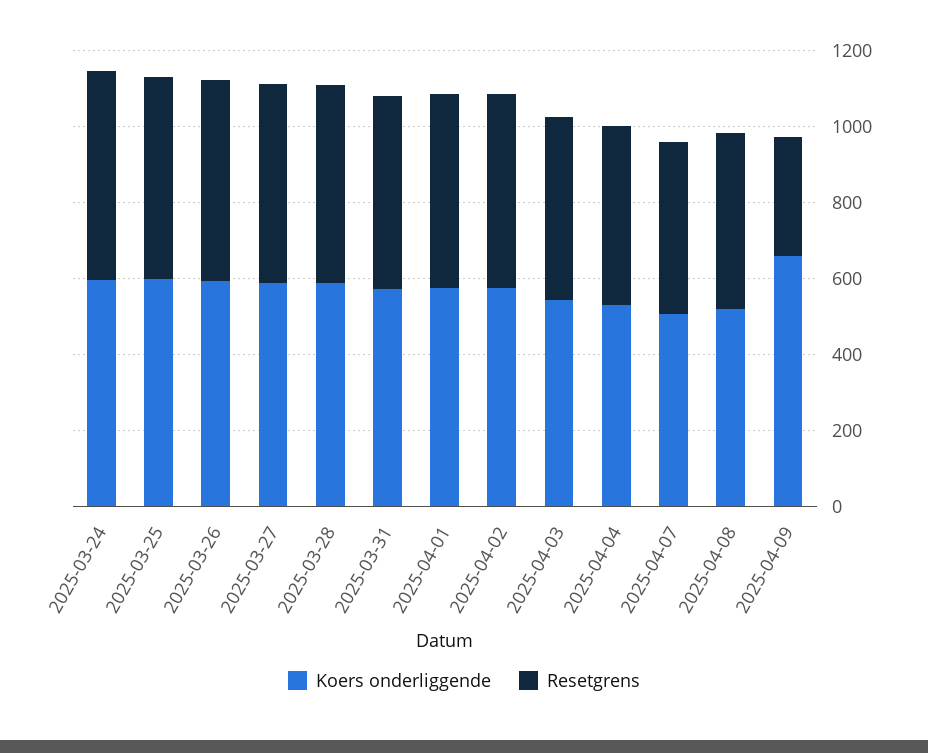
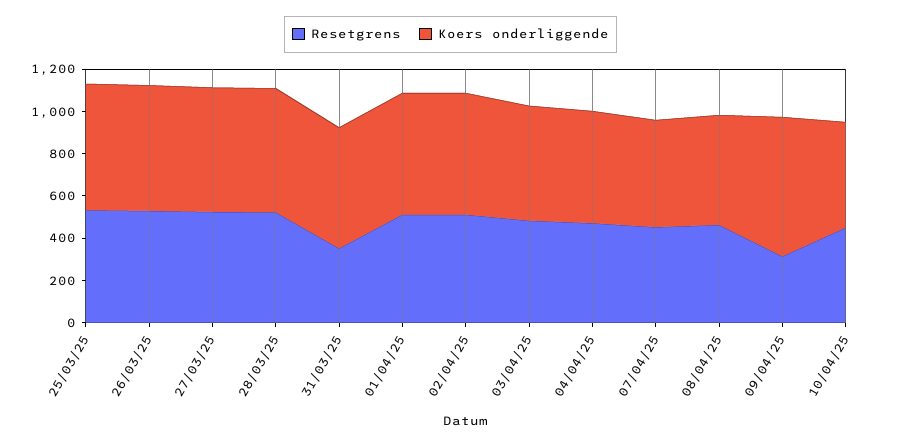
Koers onderliggende, 2025-03-24: 600 -> none
Resetgrens, 2025-03-24: 550 -> none
Resetgrens, 2025-03-31: 500 -> 350
Resetgrens, 10/04/25: none -> 450
Koers onderliggende, 10/04/25: none -> 500

